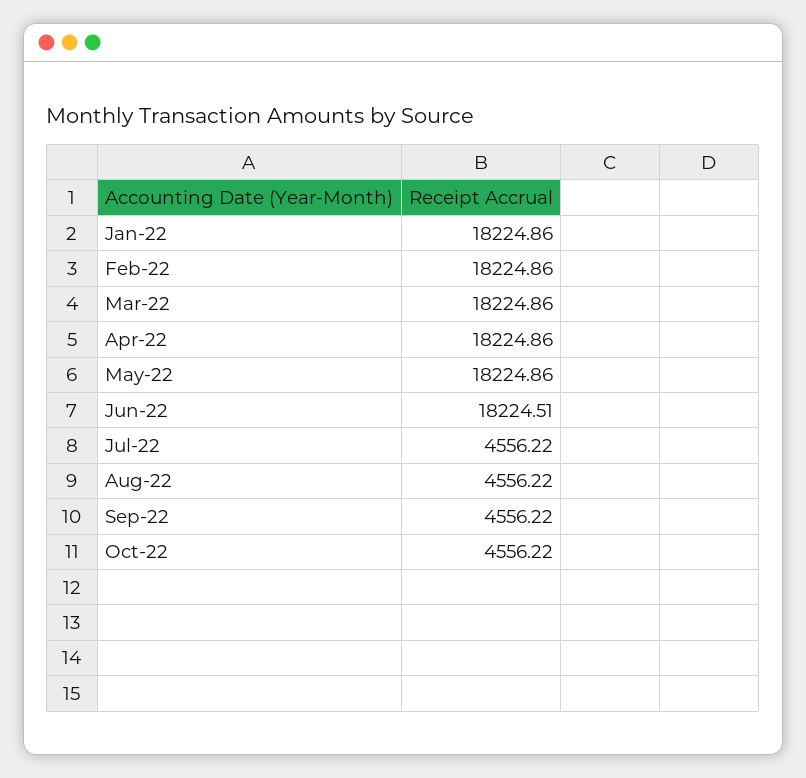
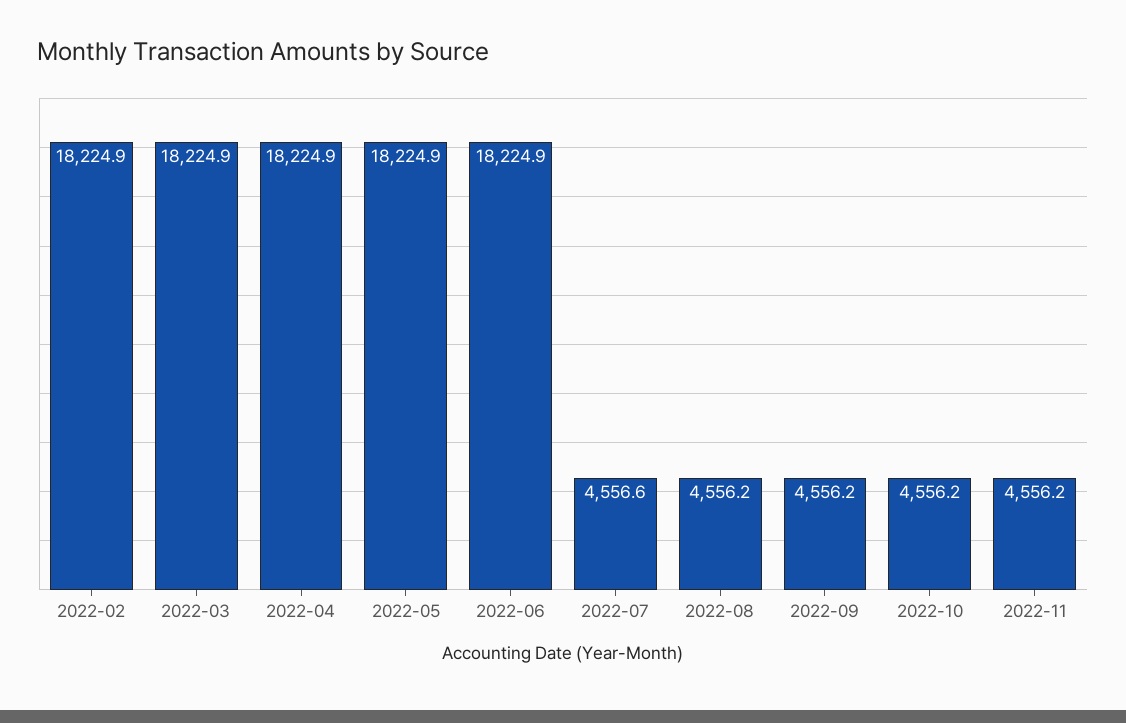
Jan-22: 18224.86 -> none
Jun-22: 18224.51 -> 18224.9
Jul-22: 4556.22 -> 4556.6
2022-11: none -> 4556.2

